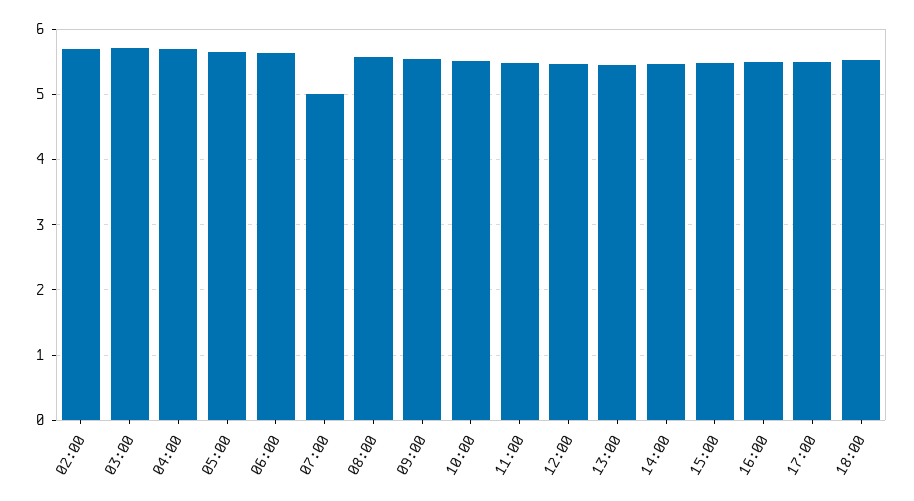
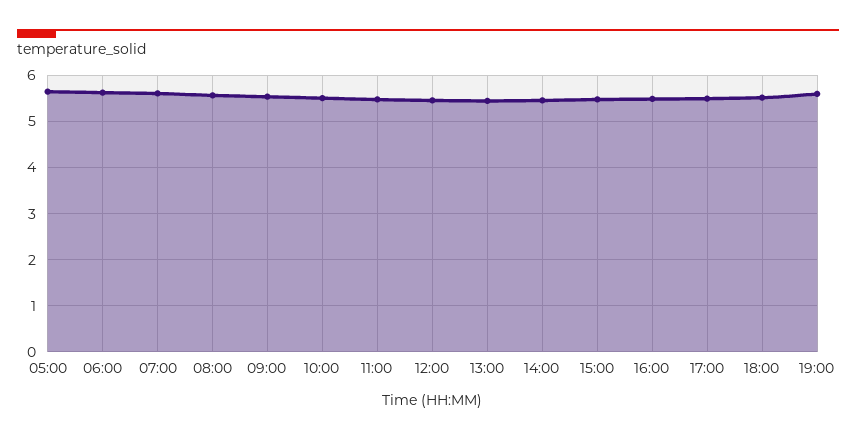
02:00: 5.7 -> none
03:00: 5.7 -> none
04:00: 5.7 -> none
07:00: 5 -> 5.6
19:00: none -> 5.6

